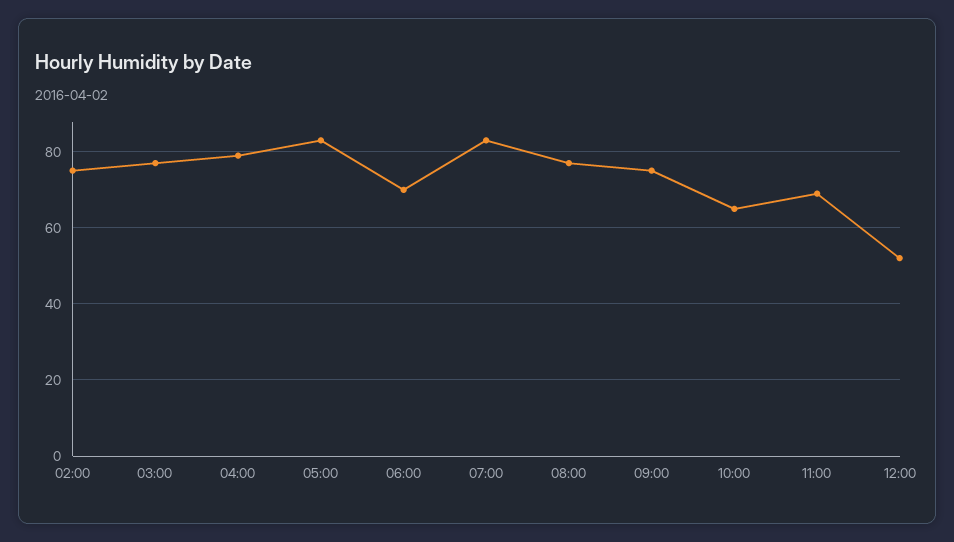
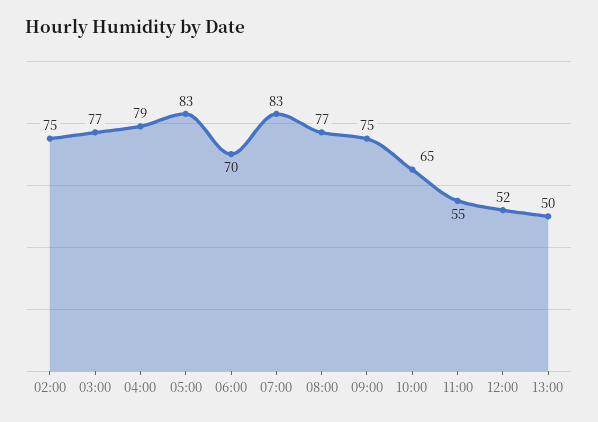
11:00: 70 -> 55
13:00: none -> 50

